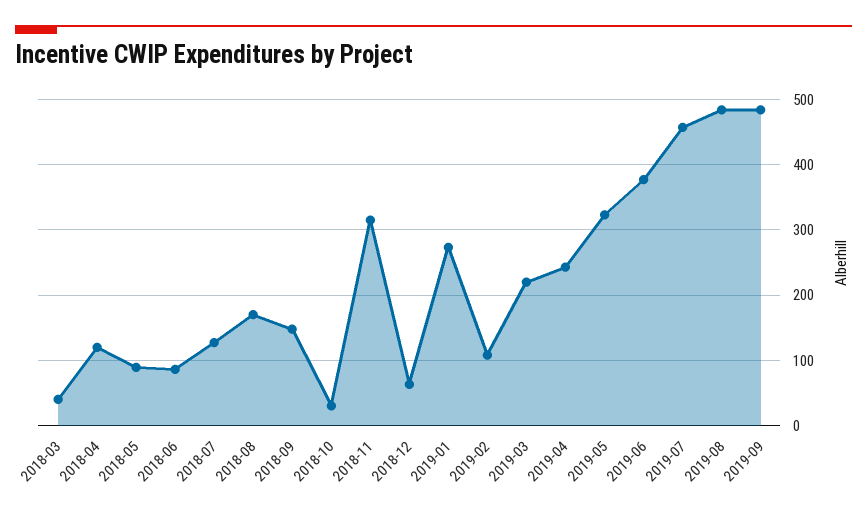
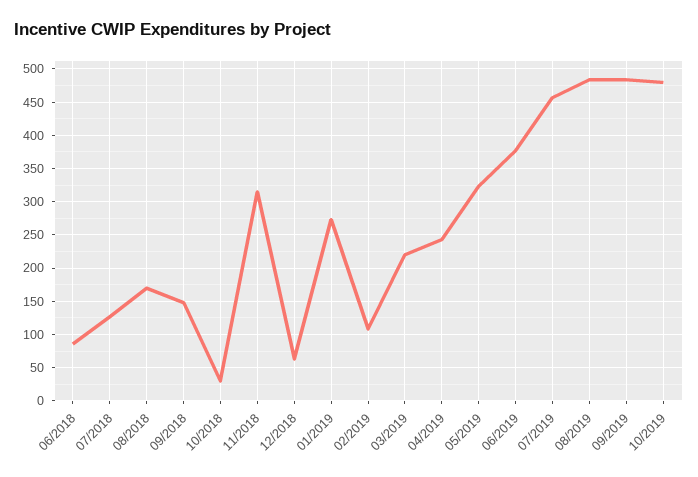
2018-03: 40 -> none
2018-04: 120 -> none
2018-05: 90 -> none
10/2019: none -> 480

